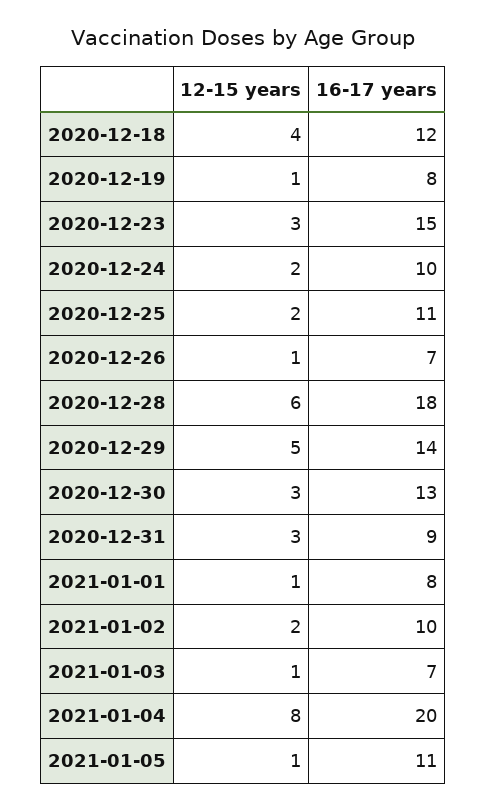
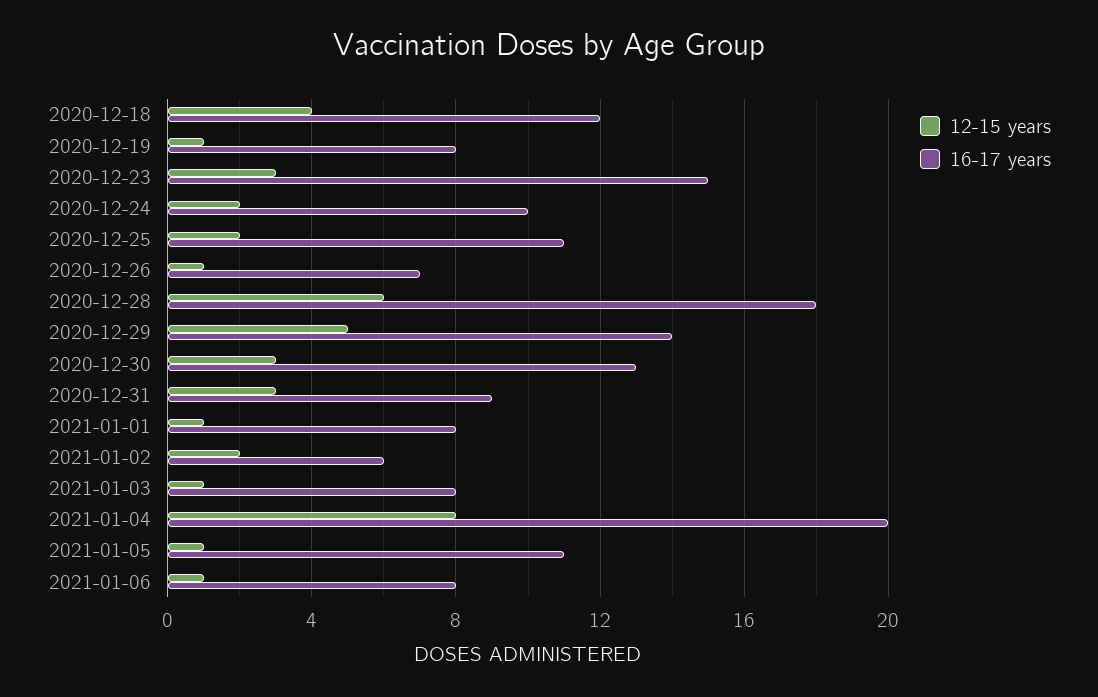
16-17 years, 2021-01-02: 10 -> 6
16-17 years, 2021-01-03: 7 -> 8
12-15 years, 2021-01-06: none -> 1
16-17 years, 2021-01-06: none -> 8

